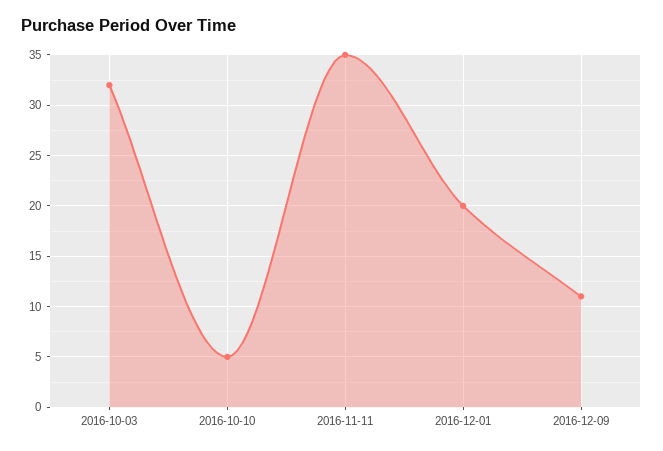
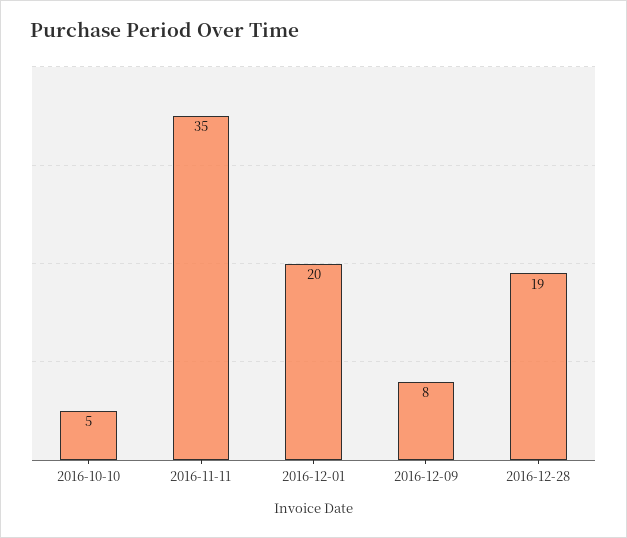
2016-10-03: 32 -> none
2016-12-09: 11 -> 8
2016-12-28: none -> 19

